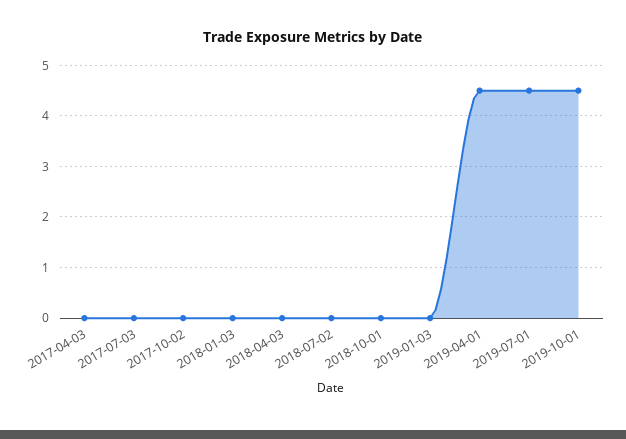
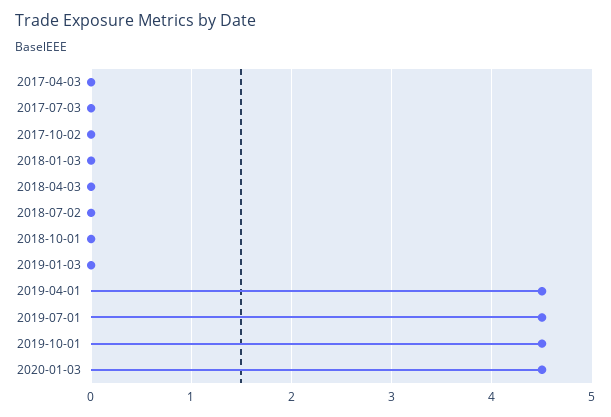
2020-01-03: none -> 4.5

